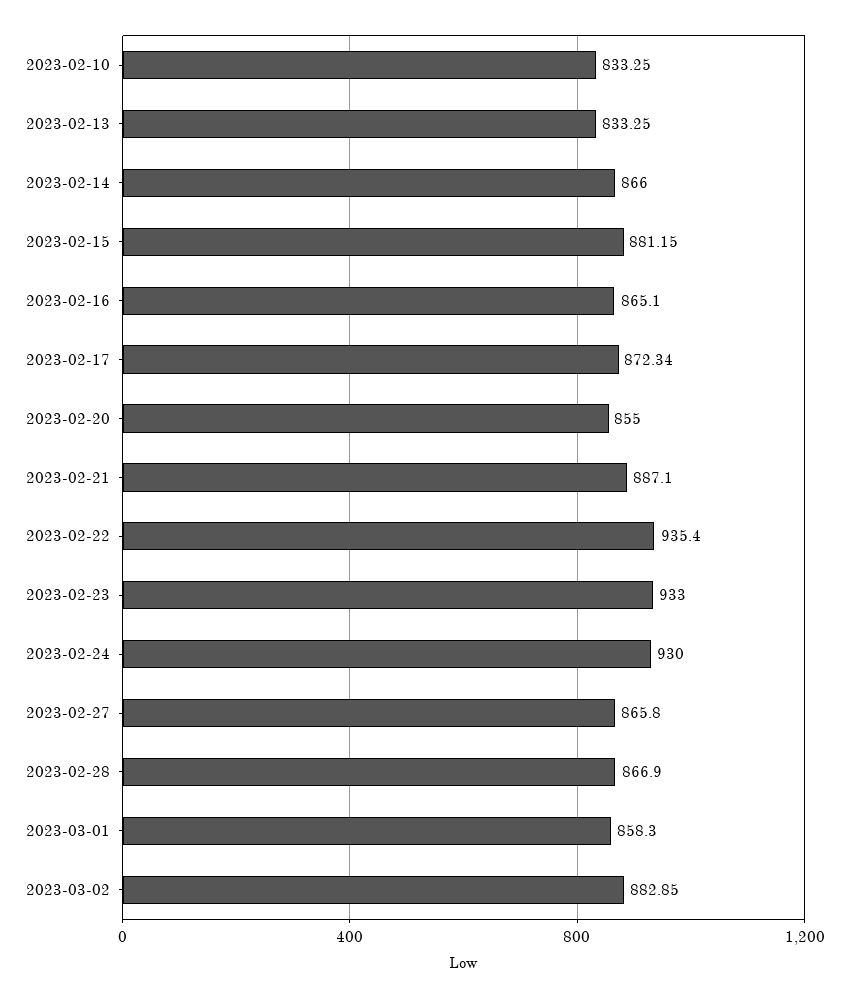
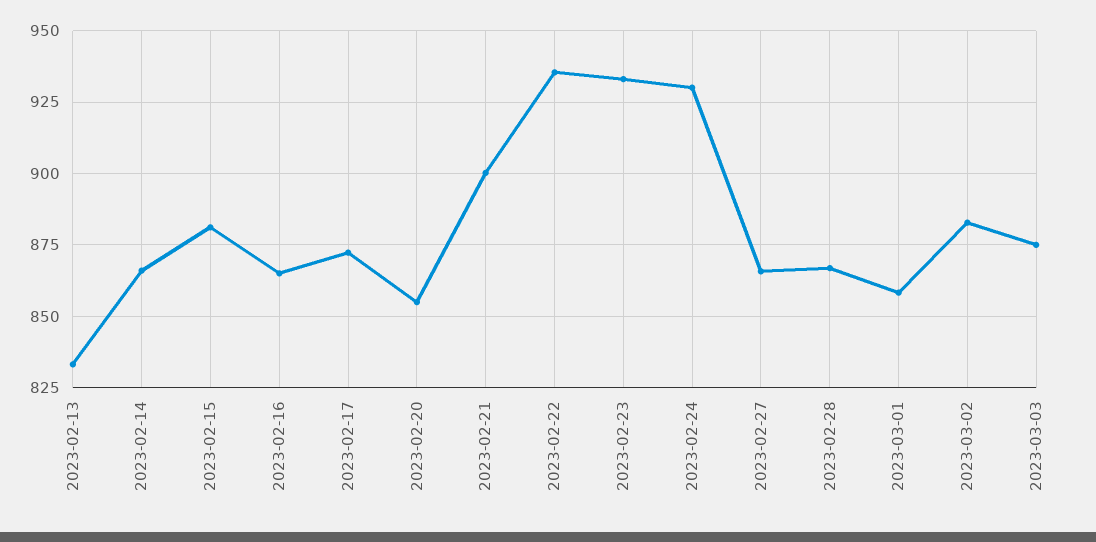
2023-02-10: 833.25 -> none
2023-02-21: 887.1 -> 900
2023-03-03: none -> 875

